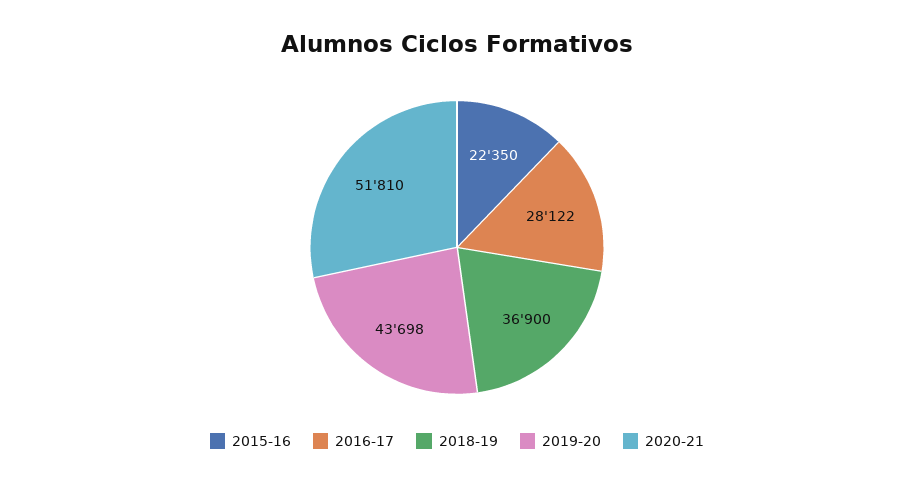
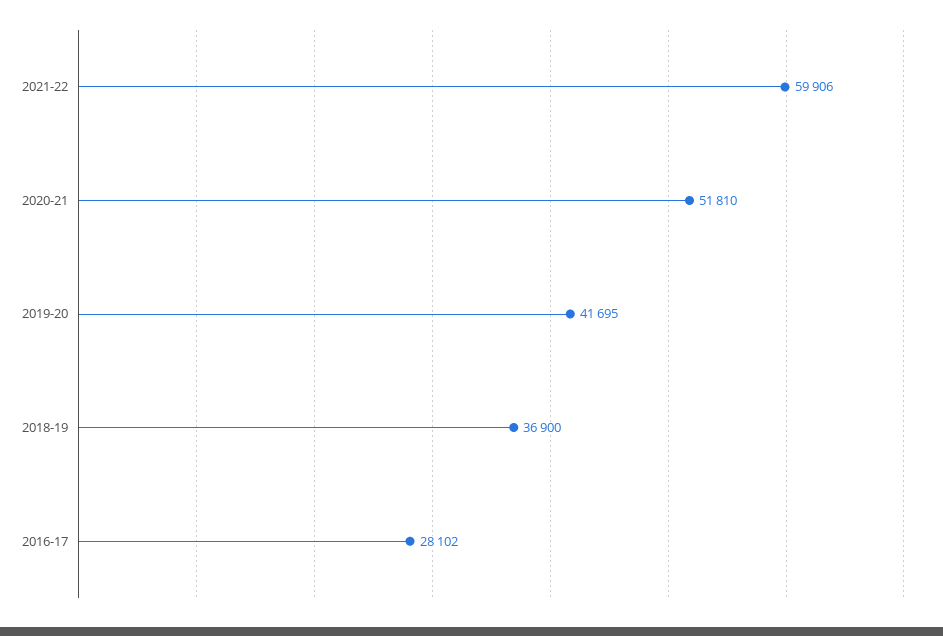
2015-16: 22350 -> none
2016-17: 28122 -> 28102
2019-20: 43698 -> 41695
2021-22: none -> 59906

